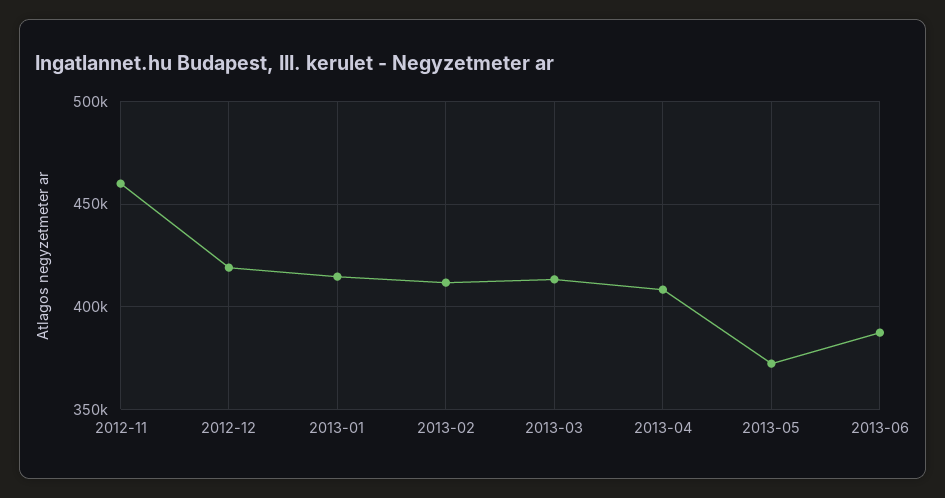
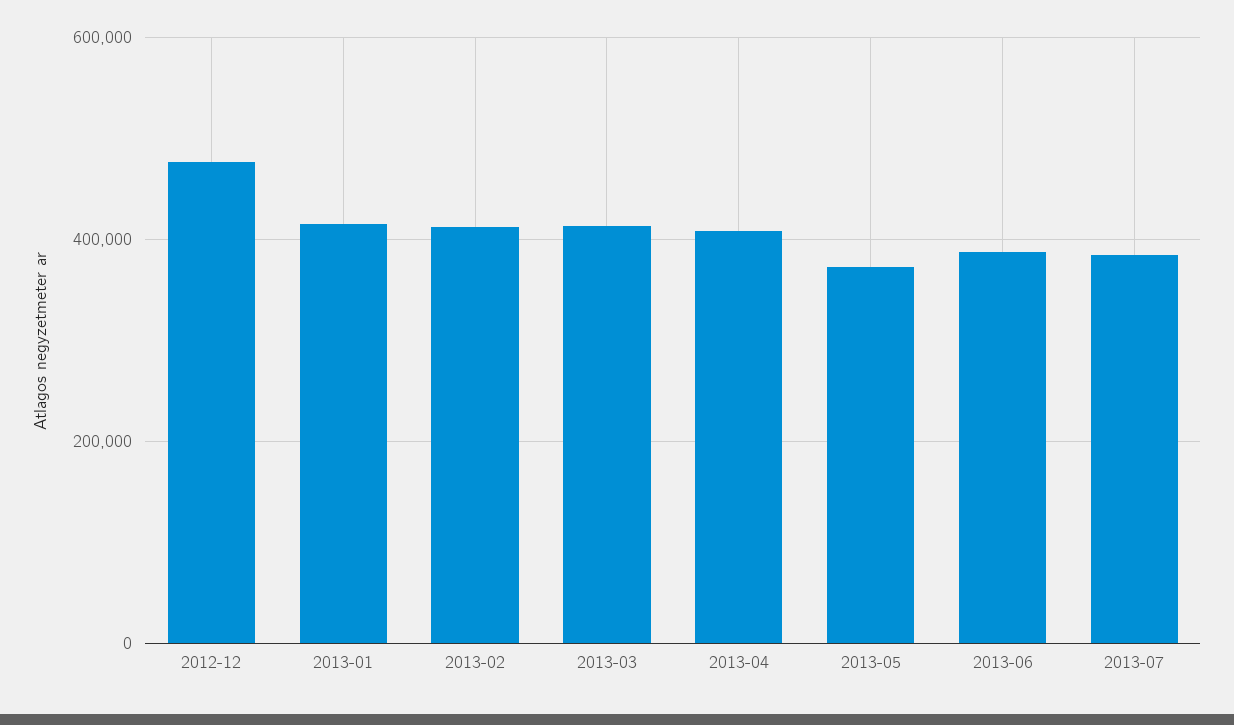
2012-11: 460000 -> none
2012-12: 420000 -> 480000
2013-07: none -> 380000

